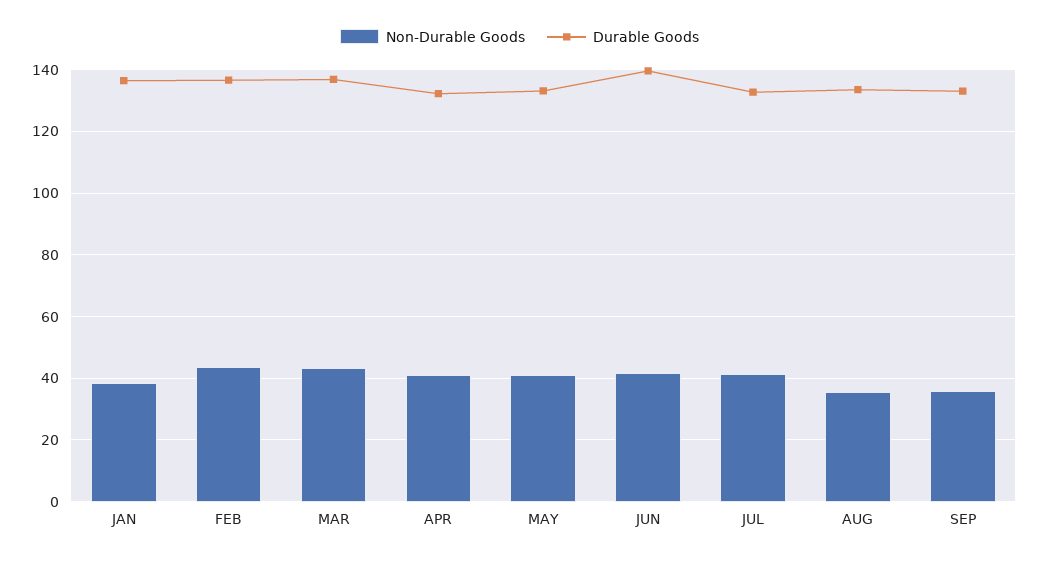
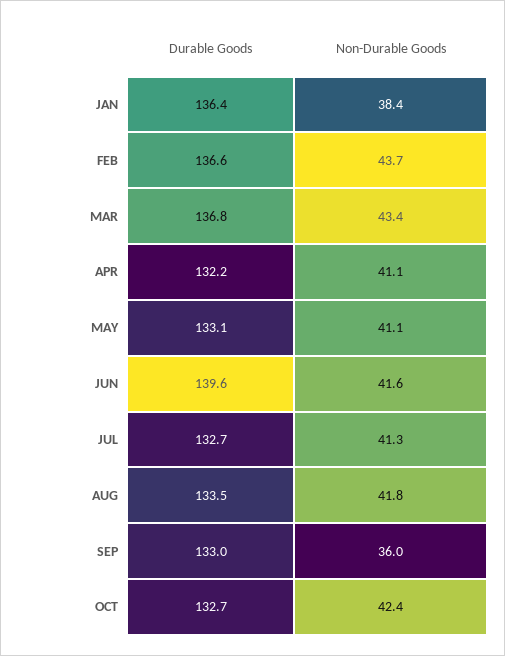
Non-Durable Goods, AUG: 36 -> 41.8
Durable Goods, OCT: none -> 132.7
Non-Durable Goods, OCT: none -> 42.4

